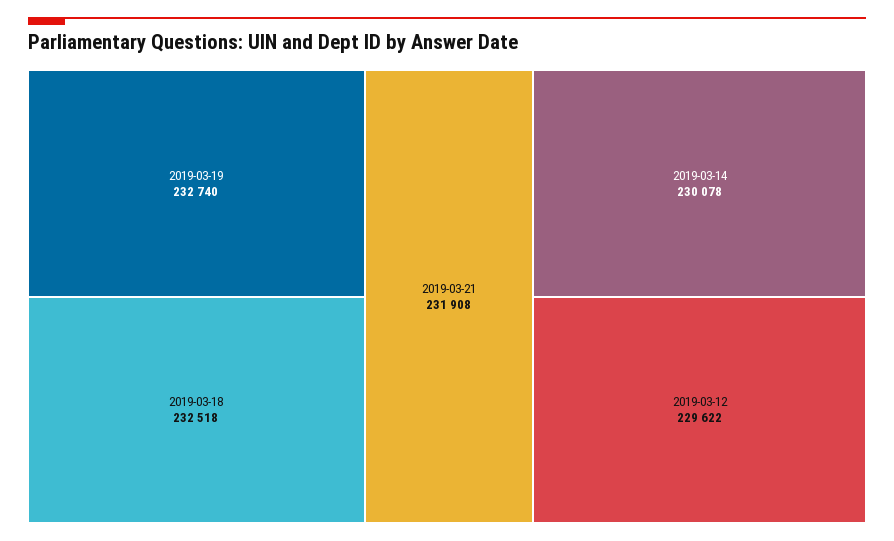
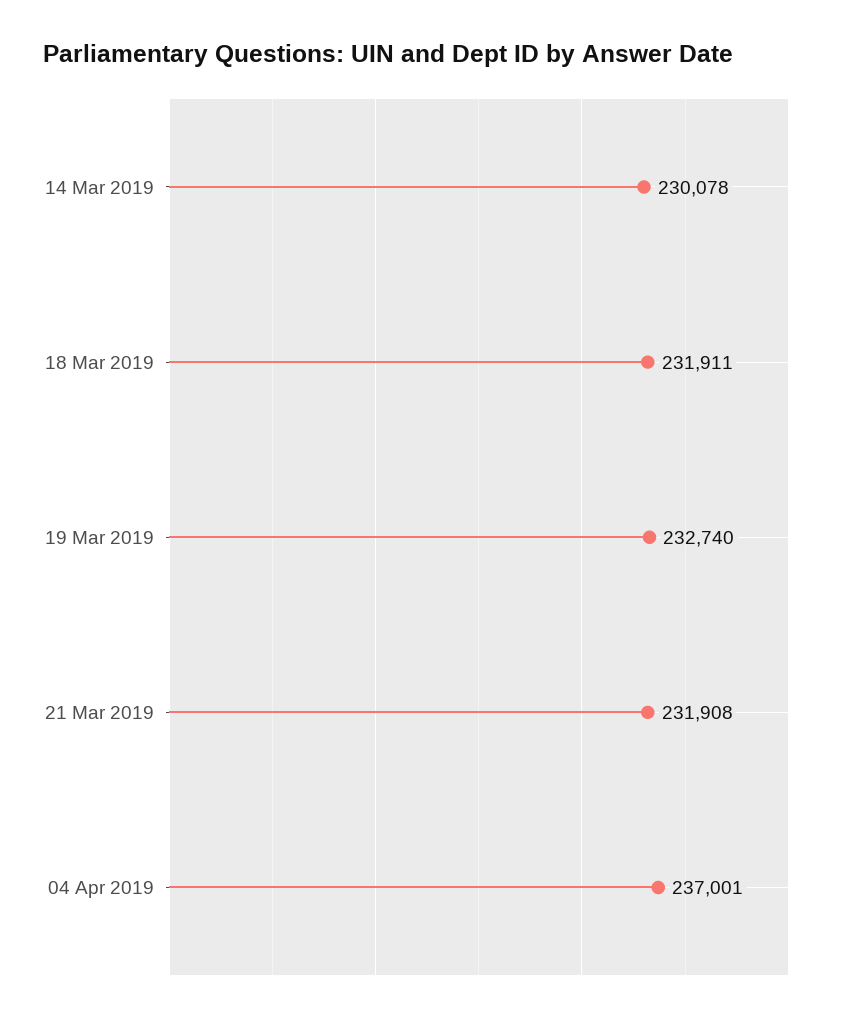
2019-03-18: 232518 -> 231911
2019-03-12: 229622 -> none
04 Apr 2019: none -> 237001

